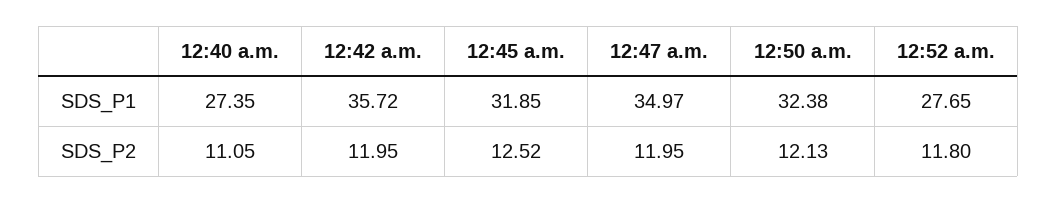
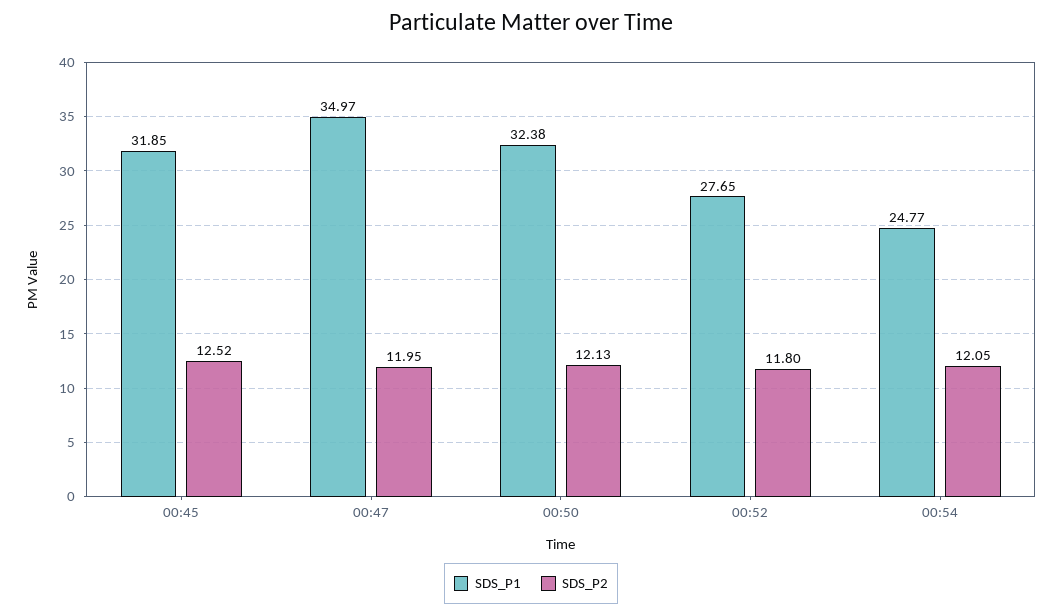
SDS_P1, 12:40 a.m.: 27.35 -> none
SDS_P1, 12:42 a.m.: 35.72 -> none
SDS_P2, 12:40 a.m.: 11.05 -> none
SDS_P2, 12:42 a.m.: 11.95 -> none
SDS_P1, 00:54: none -> 24.77
SDS_P2, 00:54: none -> 12.05

